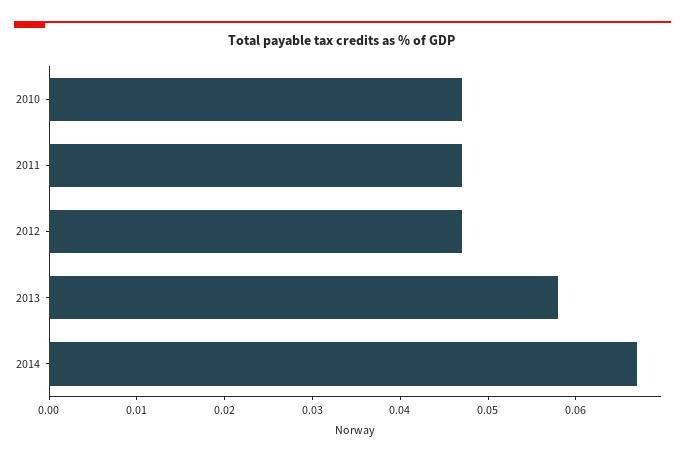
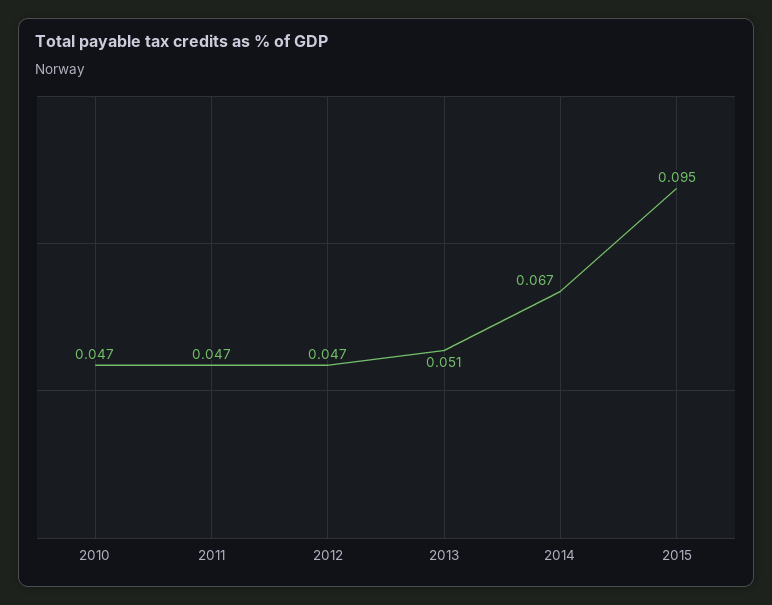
2013: 0.058 -> 0.051
2015: none -> 0.095

